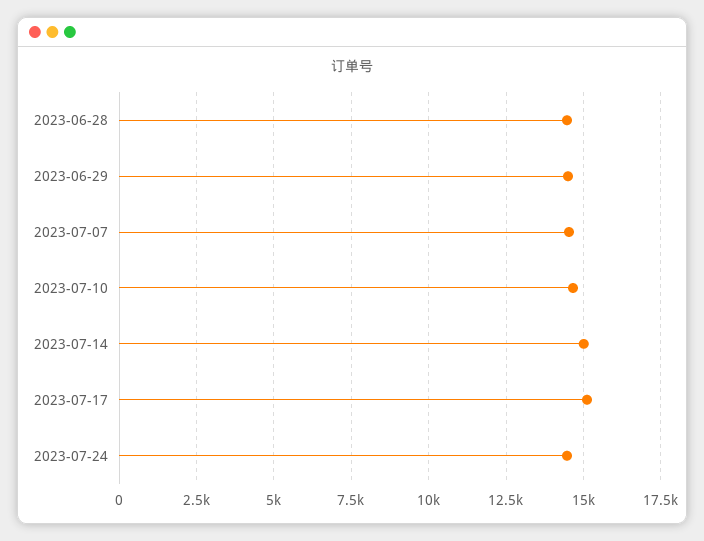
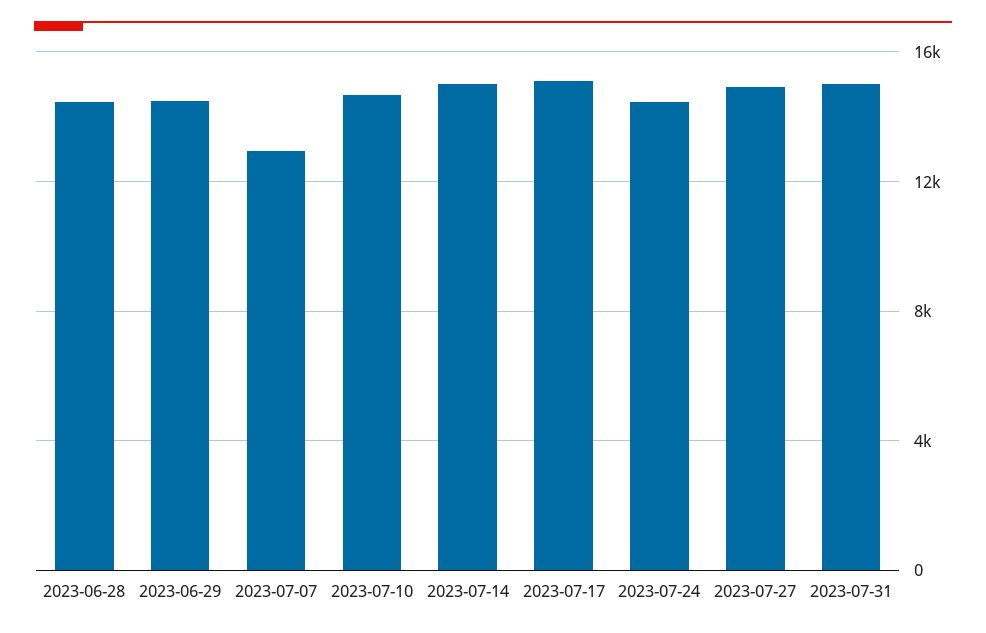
2023-07-07: 14500 -> 13000
2023-07-27: none -> 15000
2023-07-31: none -> 15000

